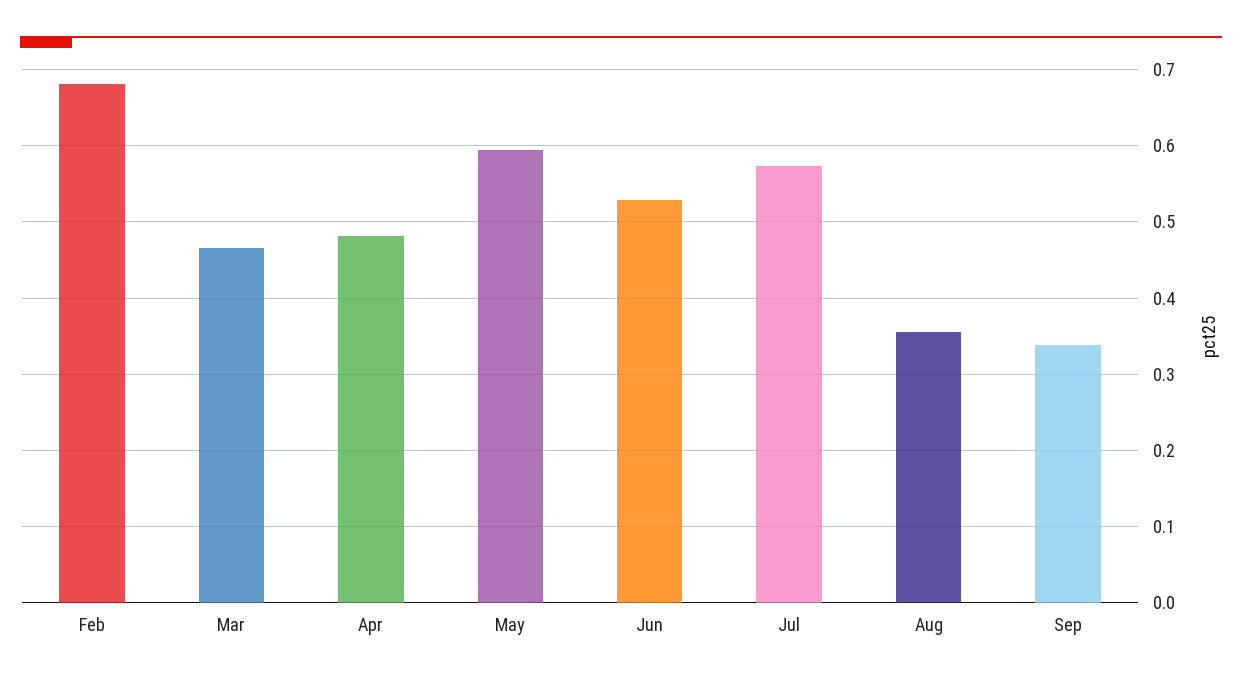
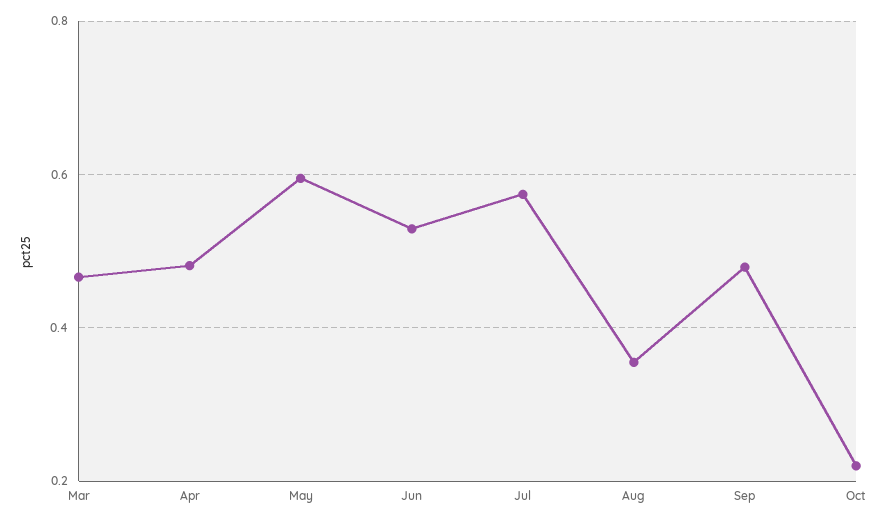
Feb: 0.68 -> none
Sep: 0.34 -> 0.48
Oct: none -> 0.22

